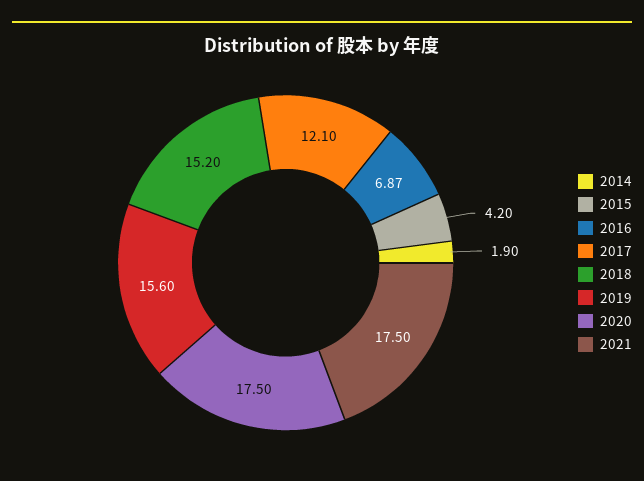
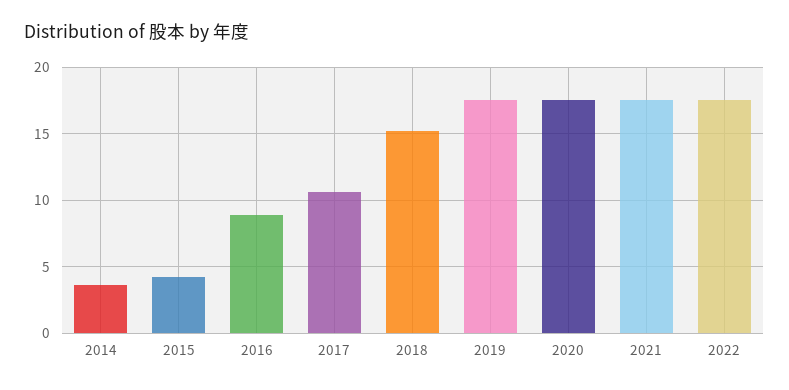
2014: 1.9 -> 3.5
2016: 6.87 -> 9
2017: 12.1 -> 10.5
2019: 15.6 -> 17.5
2022: none -> 17.5

